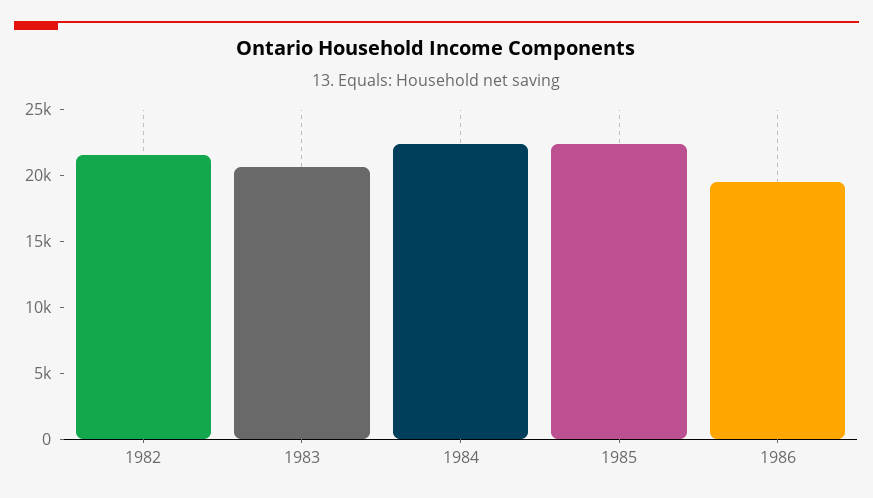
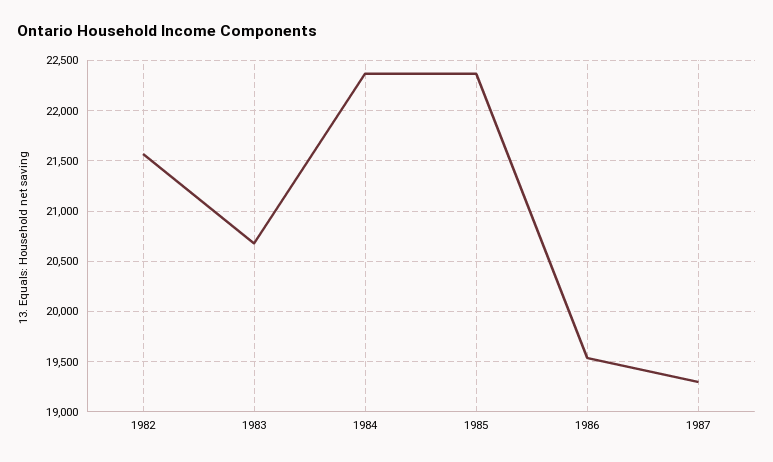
1987: none -> 19300

